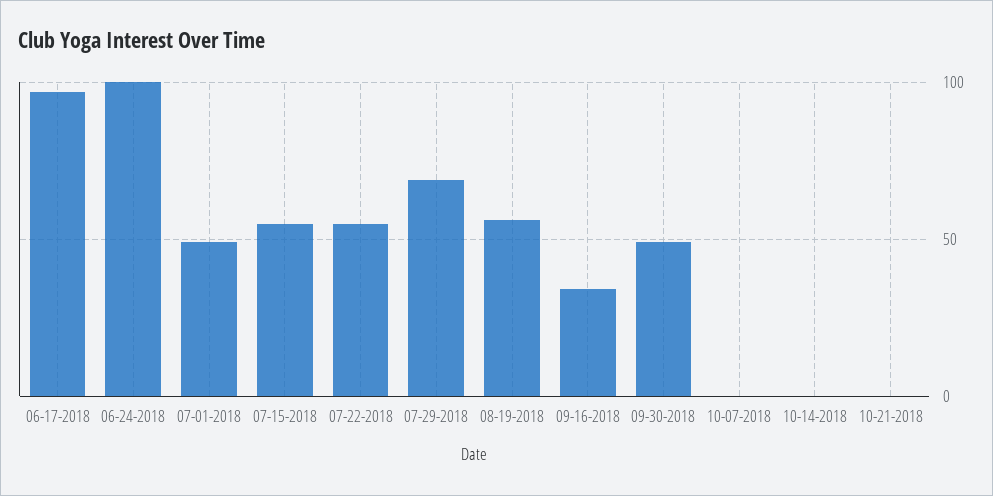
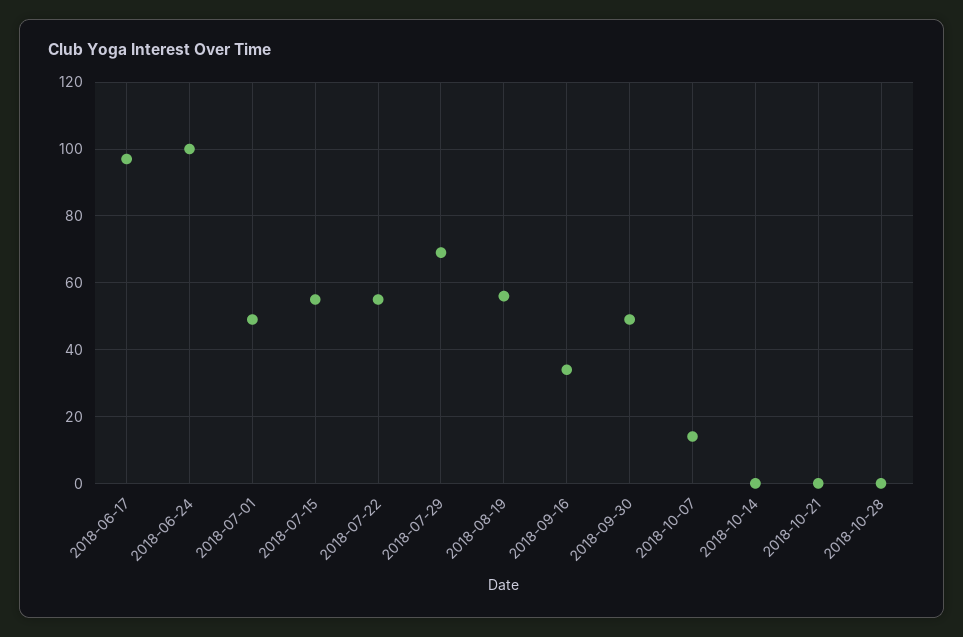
10-07-2018: 0 -> 15
2018-10-28: none -> 0

